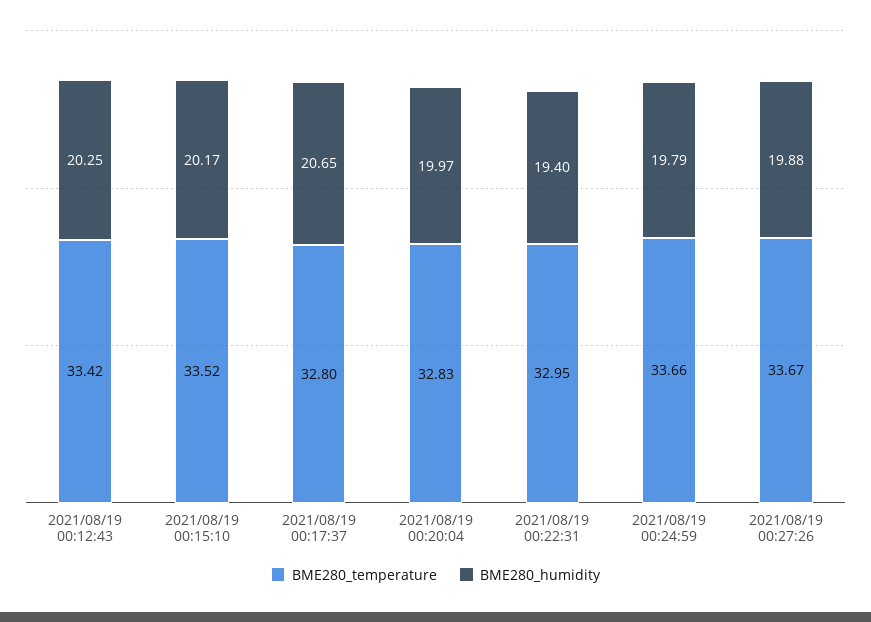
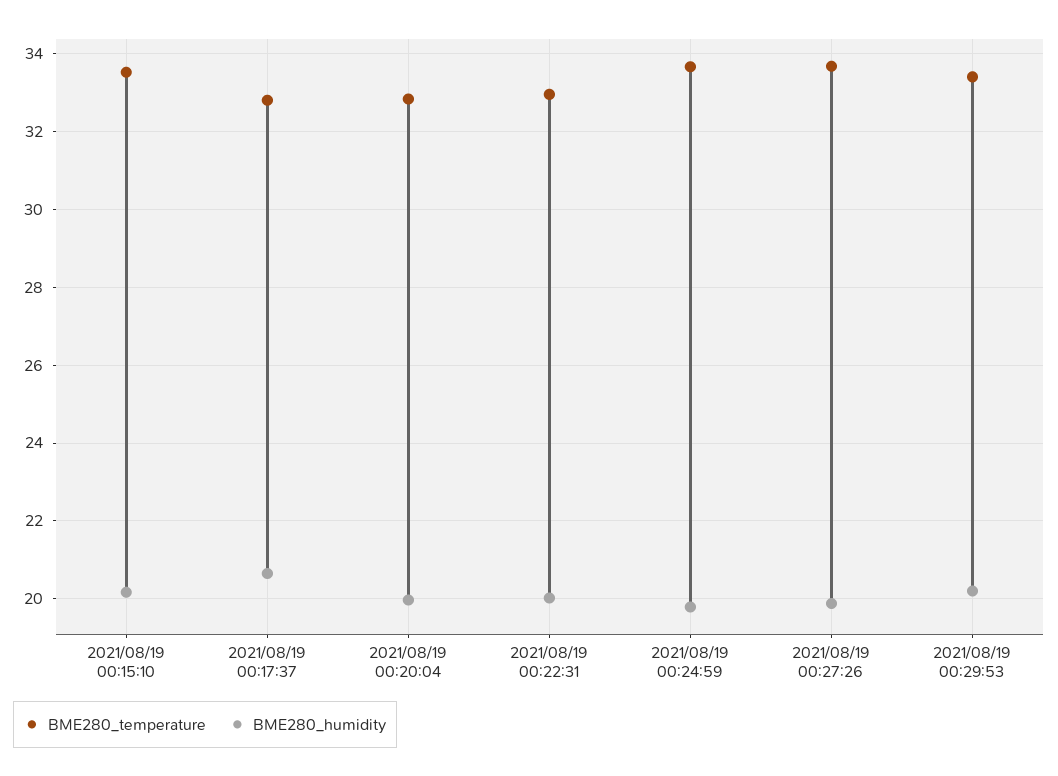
BME280_temperature, 2021/08/19 00:12:43: 33.42 -> none
BME280_humidity, 2021/08/19 00:12:43: 20.25 -> none
BME280_humidity, 2021/08/19 00:22:31: 19.4 -> 20
BME280_temperature, 2021/08/19 00:29:53: none -> 33.4
BME280_humidity, 2021/08/19 00:29:53: none -> 20.2

